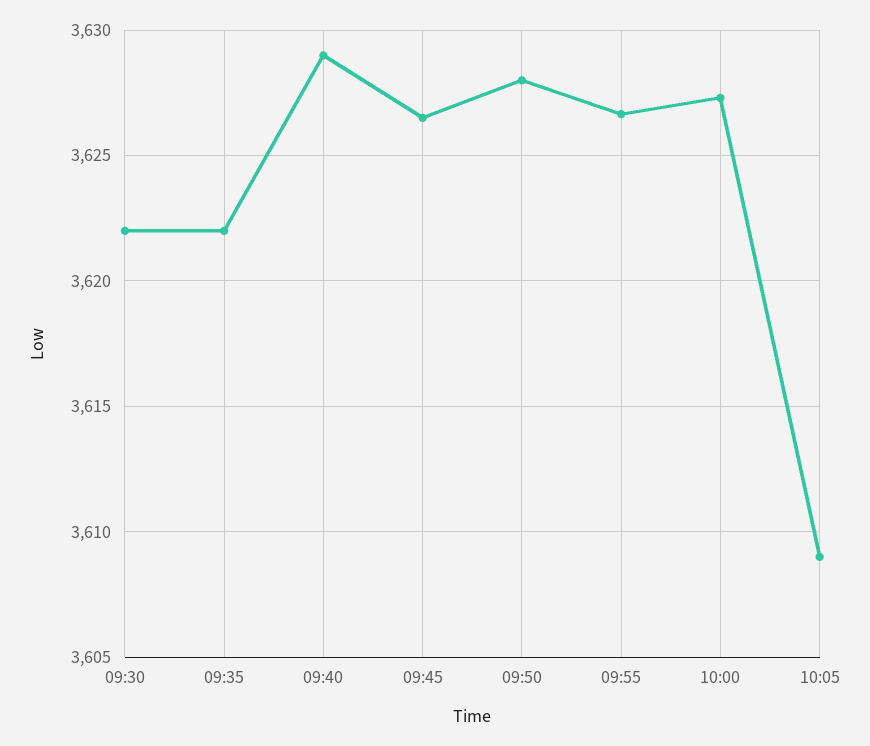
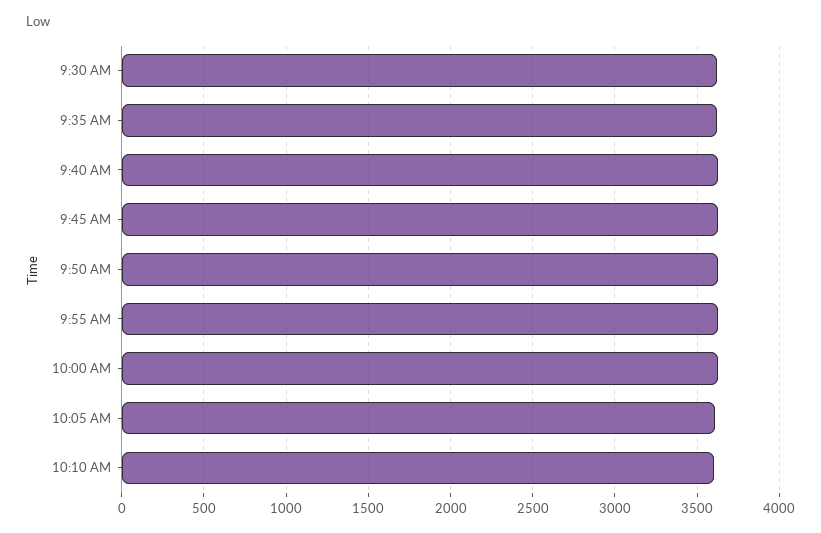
10:10 AM: none -> 3600

